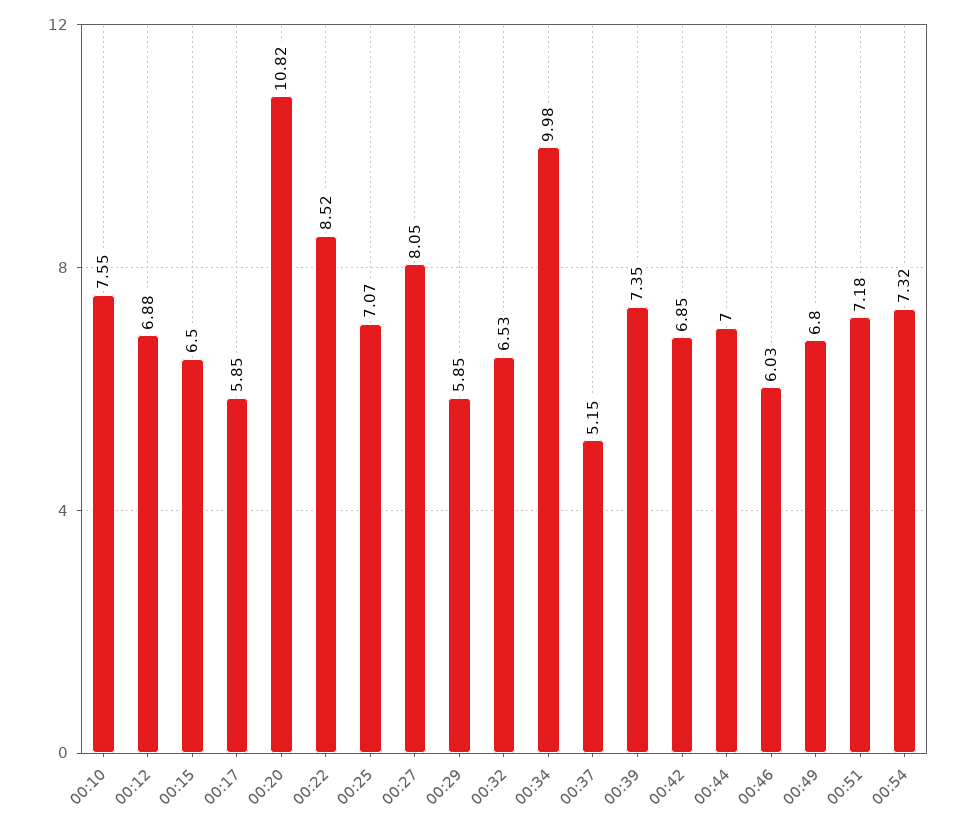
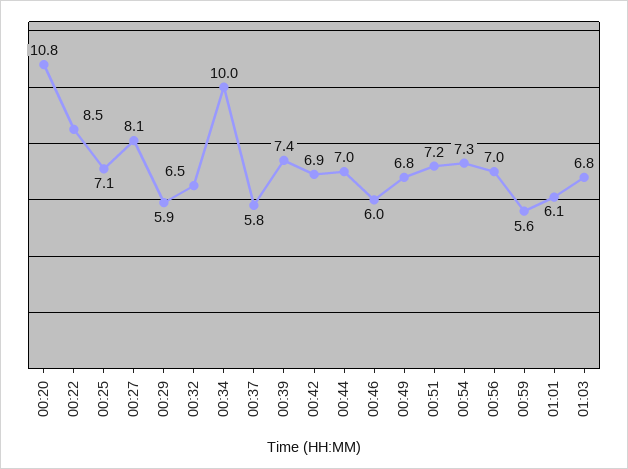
00:10: 7.55 -> none
00:12: 6.88 -> none
00:15: 6.5 -> none
00:17: 5.85 -> none
00:37: 5.15 -> 5.8
00:56: none -> 7
00:59: none -> 5.6
01:01: none -> 6.1
01:03: none -> 6.8

